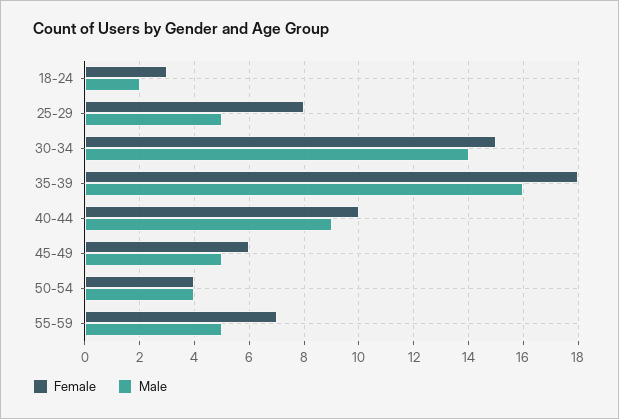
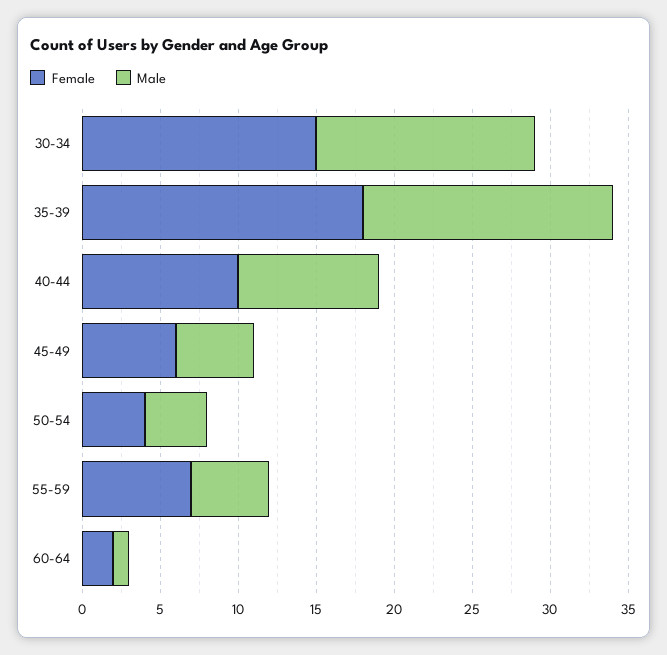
Female, 18-24: 3 -> none
Male, 18-24: 2 -> none
Female, 25-29: 8 -> none
Male, 25-29: 5 -> none
Female, 60-64: none -> 2
Male, 60-64: none -> 1

